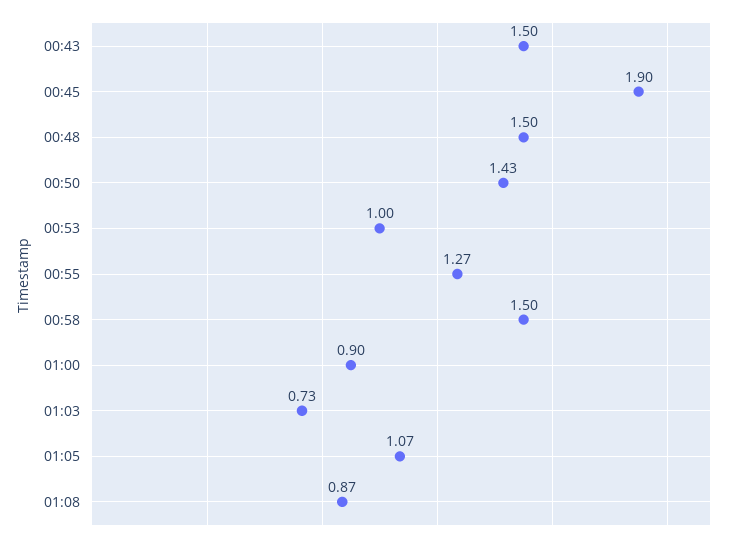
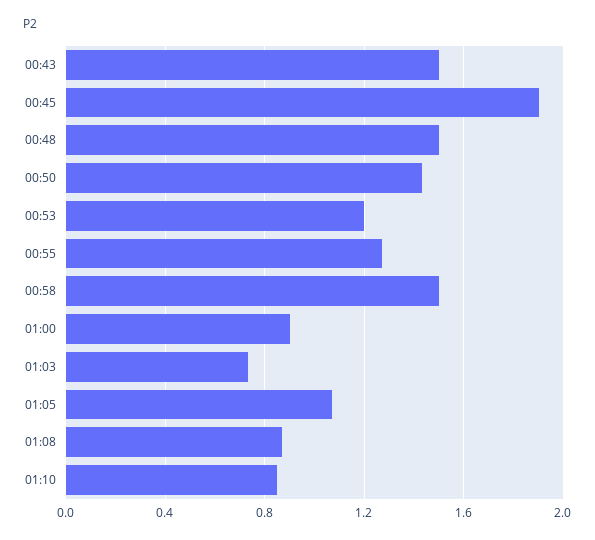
00:53: 1 -> 1.2
01:10: none -> 0.85

